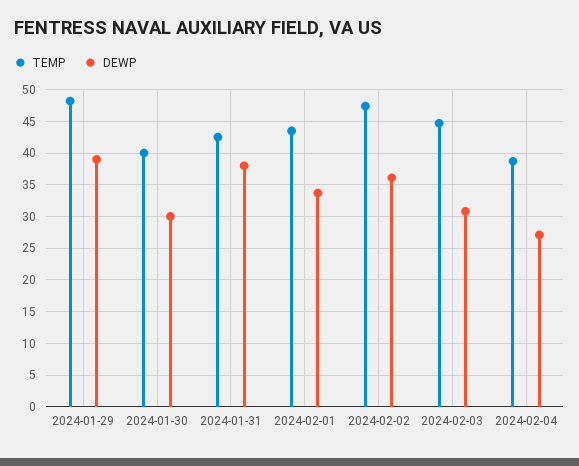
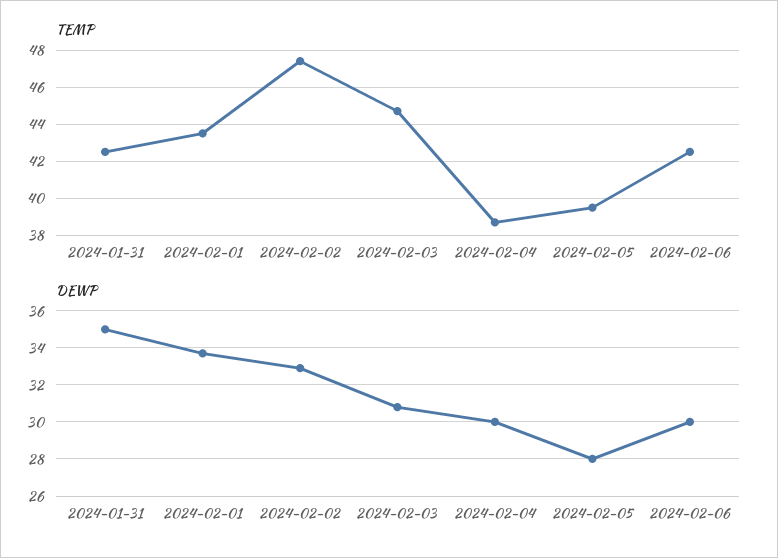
TEMP, 2024-01-29: 48 -> none
DEWP, 2024-01-29: 39 -> none
TEMP, 2024-01-30: 40 -> none
DEWP, 2024-01-30: 30 -> none
DEWP, 2024-01-31: 38 -> 35
DEWP, 2024-02-02: 36 -> 33
DEWP, 2024-02-04: 27 -> 30
TEMP, 2024-02-05: none -> 39.5
TEMP, 2024-02-06: none -> 42.5
DEWP, 2024-02-05: none -> 28
DEWP, 2024-02-06: none -> 30

